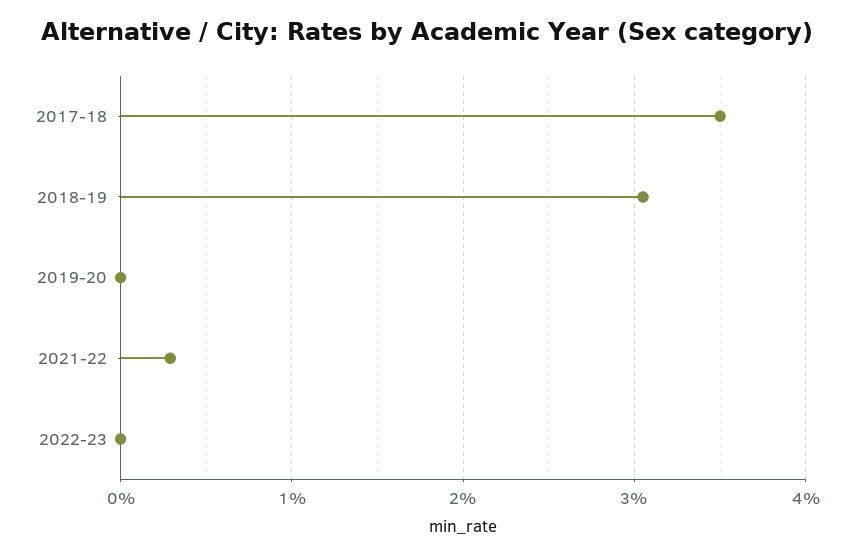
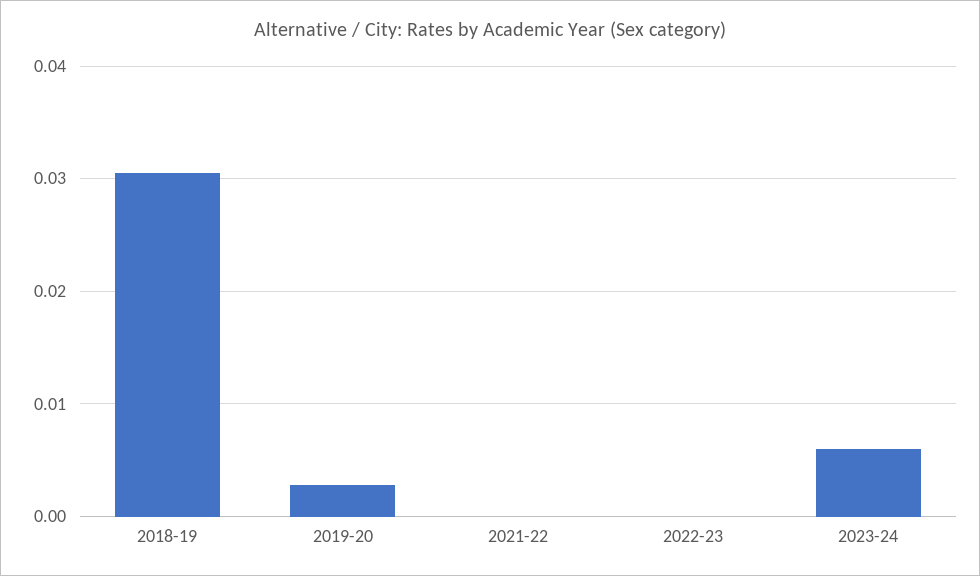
2017-18: 0.035 -> none
2019-20: 0 -> 0.003
2021-22: 0.003 -> 0
2023-24: none -> 0.006

